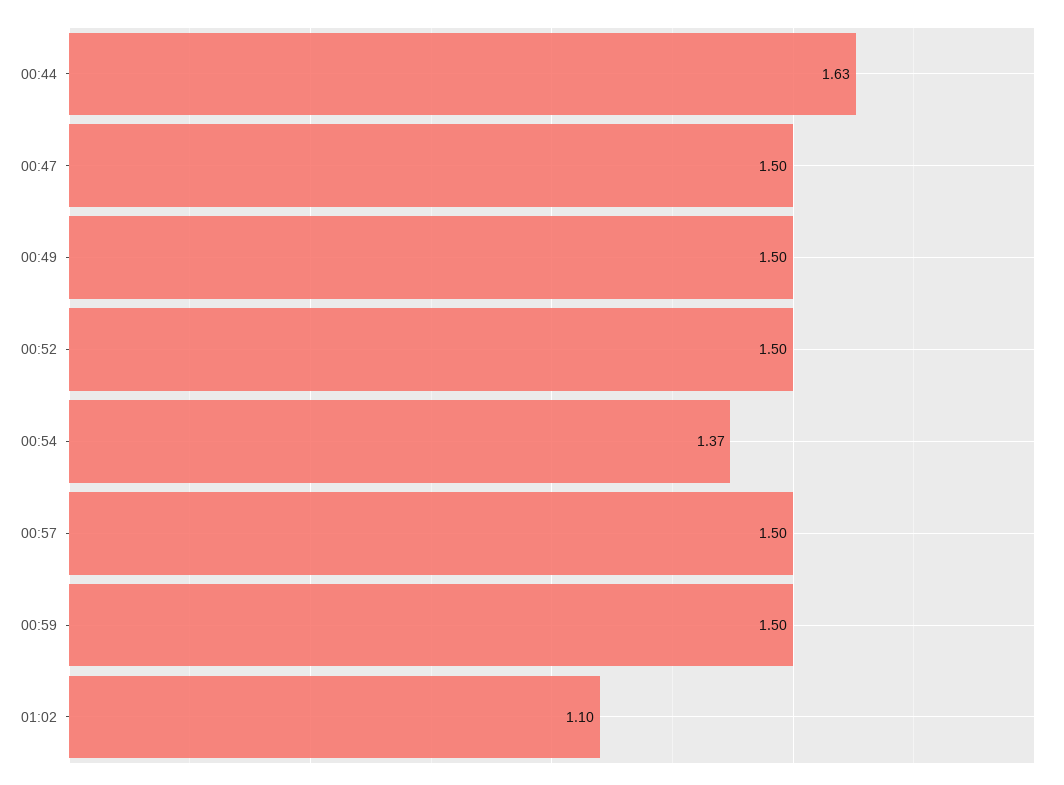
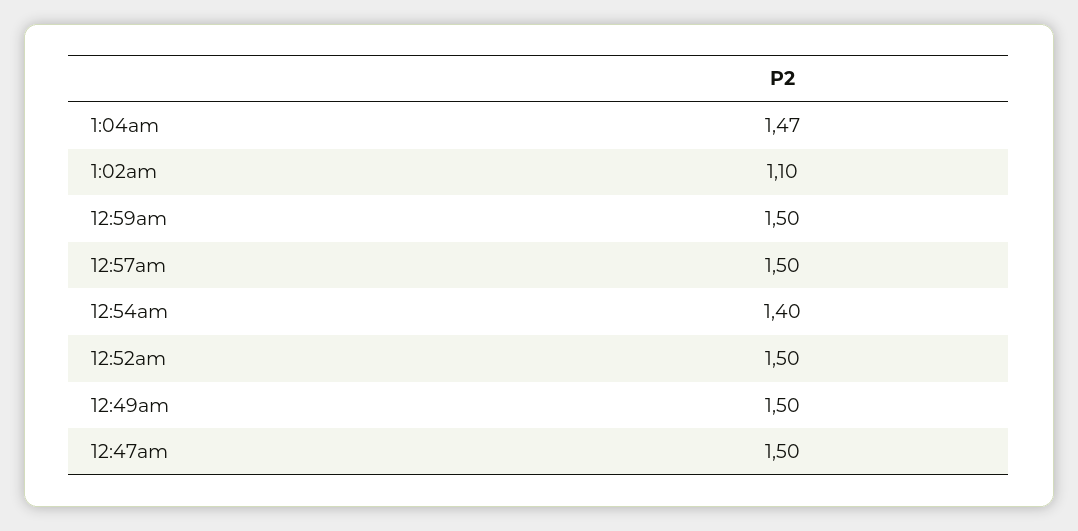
00:44: 1.63 -> none
00:54: 1.37 -> 1.4
1:04am: none -> 1.47

